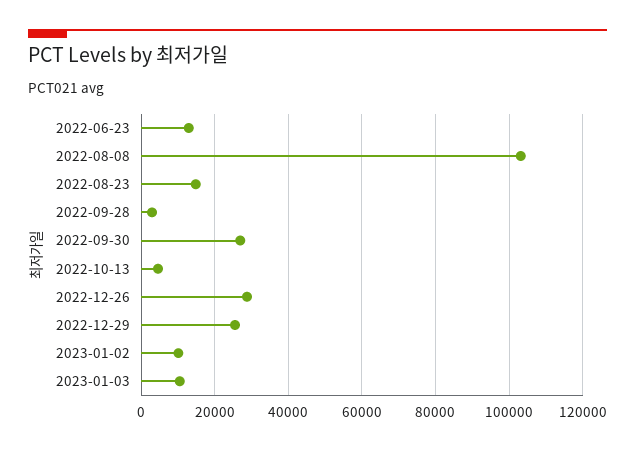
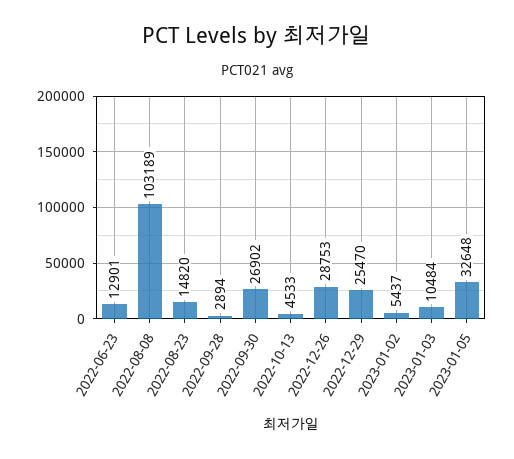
2023-01-02: 10000 -> 5437
2023-01-05: none -> 32648

